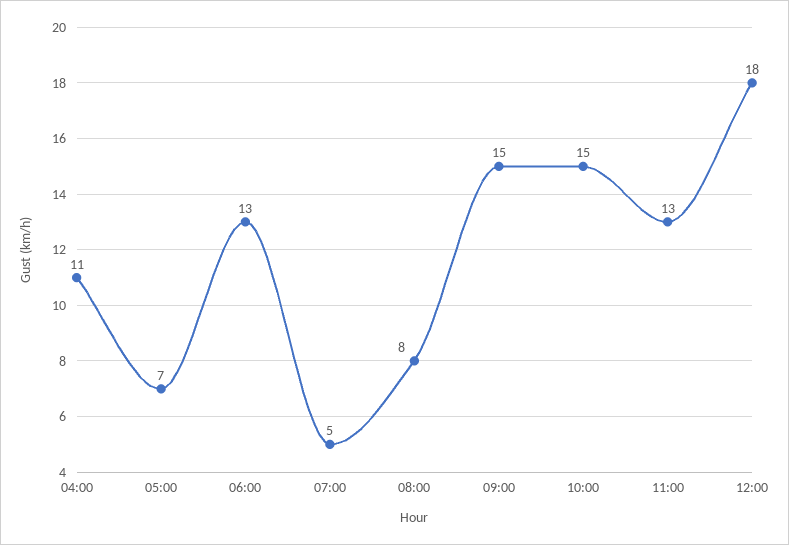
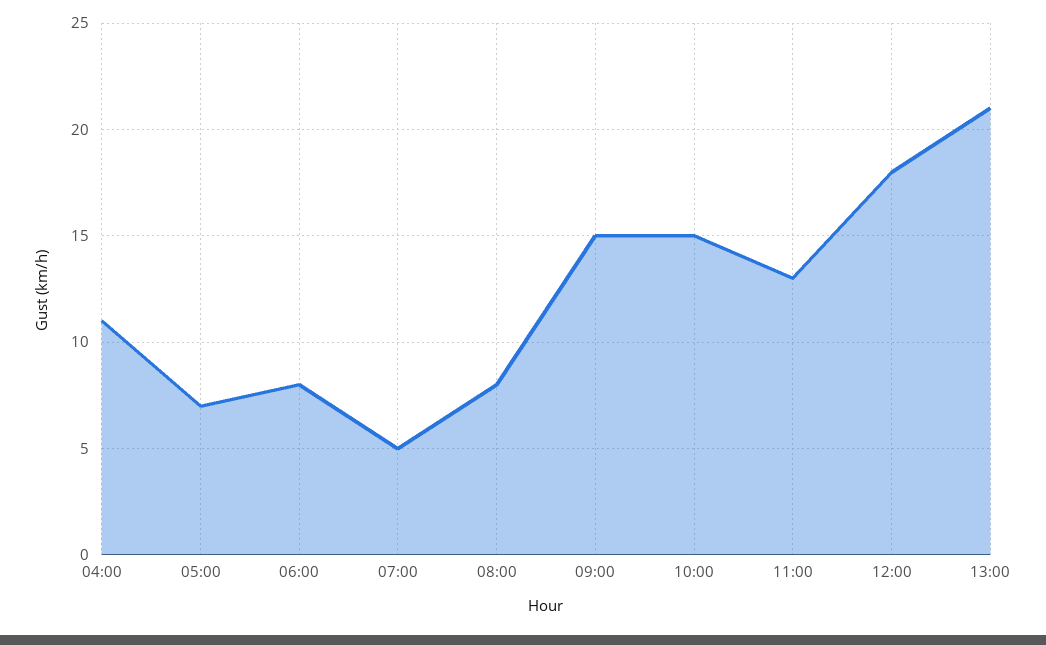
06:00: 13 -> 8
13:00: none -> 21

